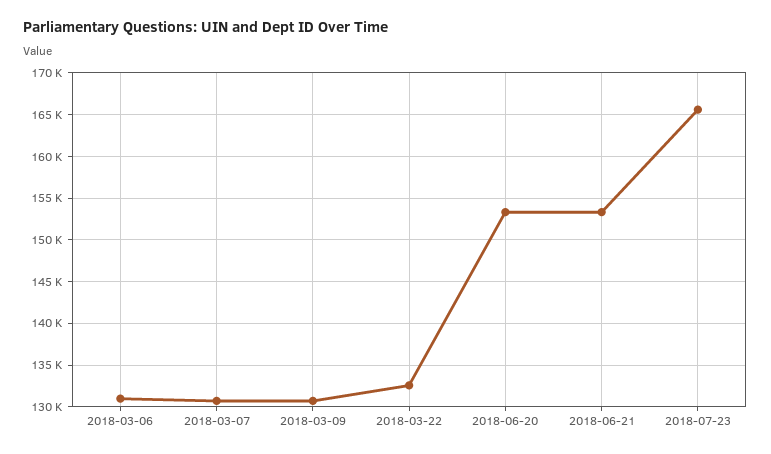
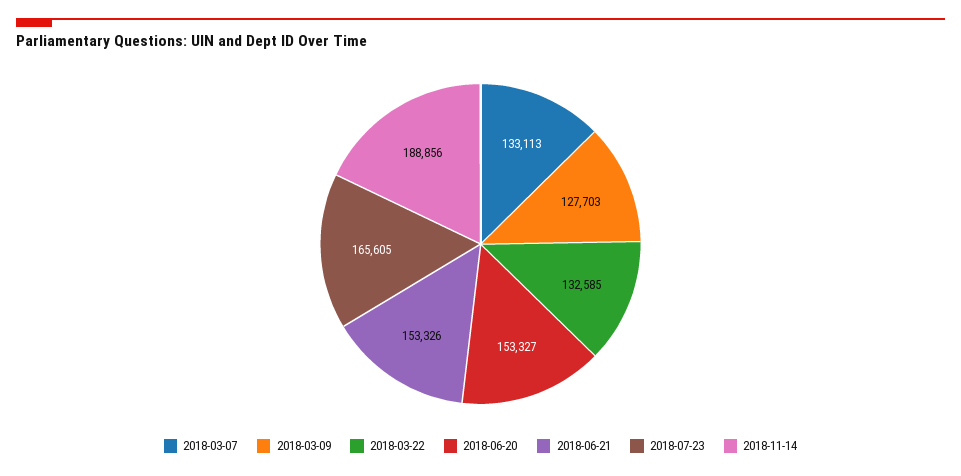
2018-03-06: 131000 -> none
2018-03-07: 131000 -> 133113
2018-03-09: 131000 -> 127703
2018-11-14: none -> 188856

